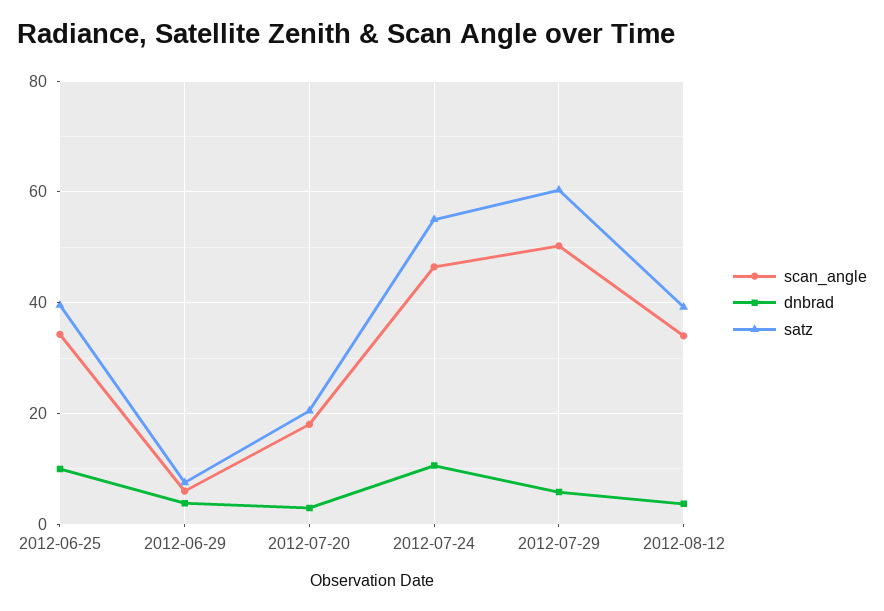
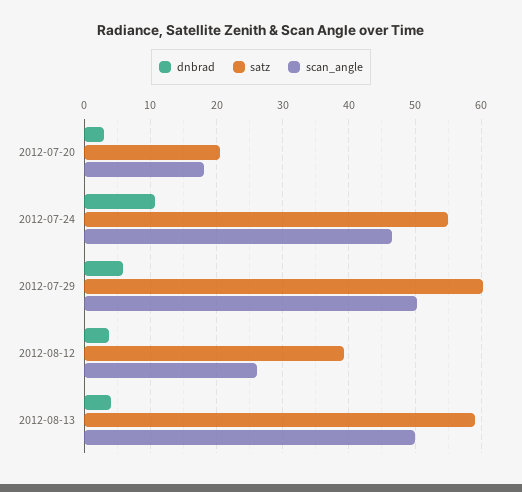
scan_angle, 2012-06-25: 34 -> none
dnbrad, 2012-06-25: 10 -> none
satz, 2012-06-25: 40 -> none
scan_angle, 2012-06-29: 6 -> none
dnbrad, 2012-06-29: 4 -> none
satz, 2012-06-29: 8 -> none
scan_angle, 2012-08-12: 34 -> 26
dnbrad, 2012-08-13: none -> 4
satz, 2012-08-13: none -> 59
scan_angle, 2012-08-13: none -> 50

